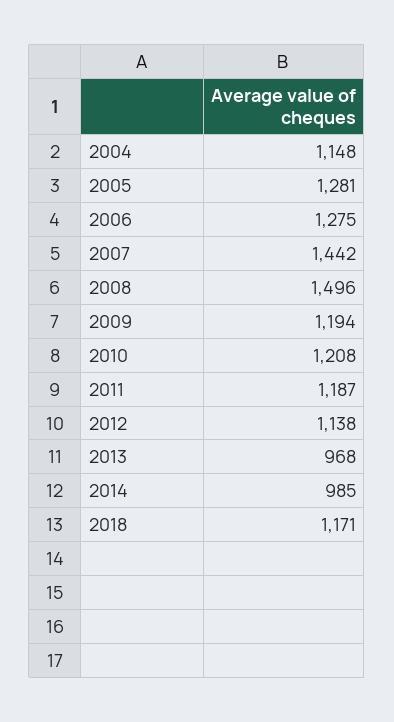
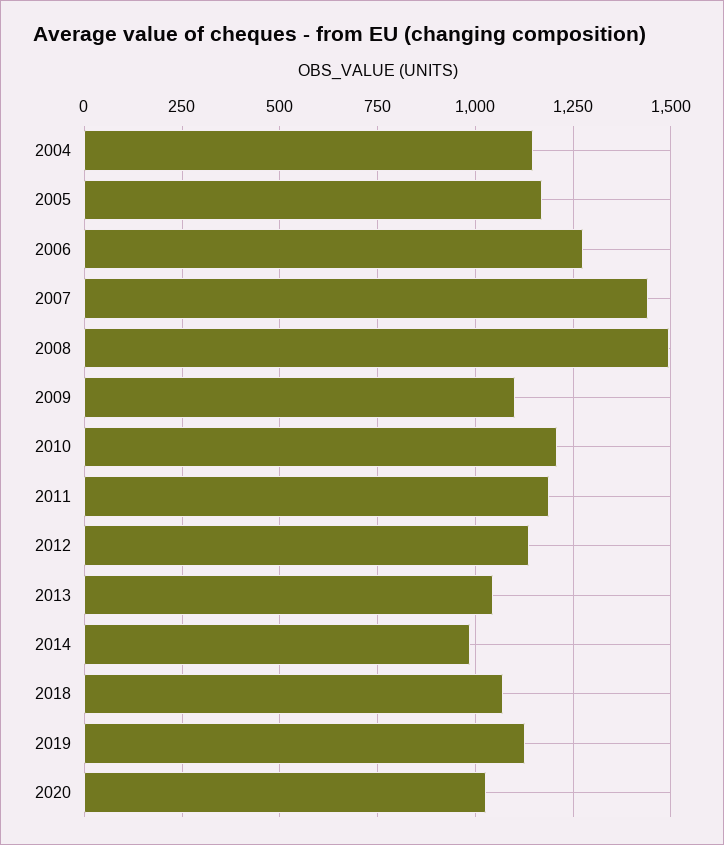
2005: 1281 -> 1175
2009: 1194 -> 1100
2013: 968 -> 1050
2018: 1171 -> 1075
2019: none -> 1125
2020: none -> 1025

